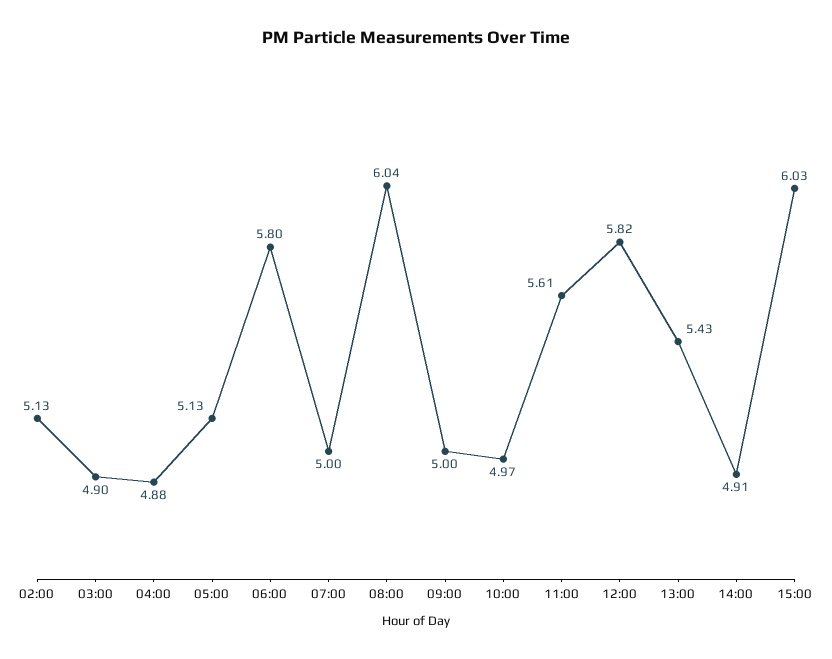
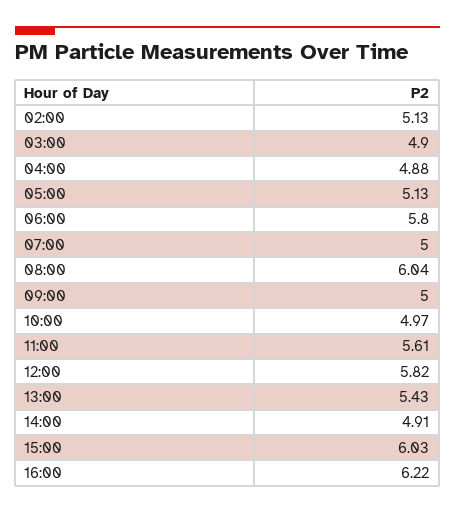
16:00: none -> 6.22

